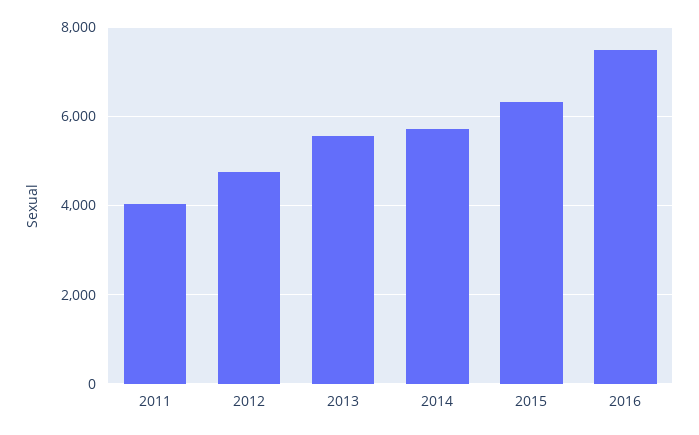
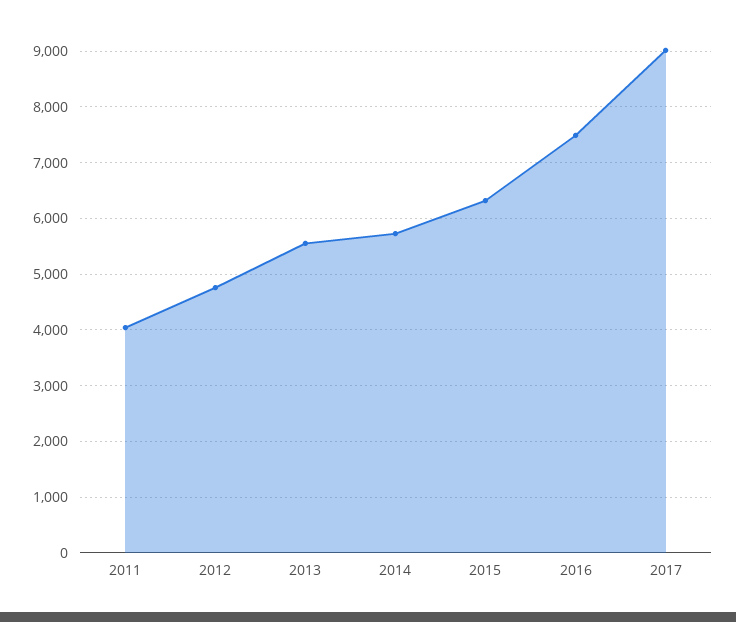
2017: none -> 9000

